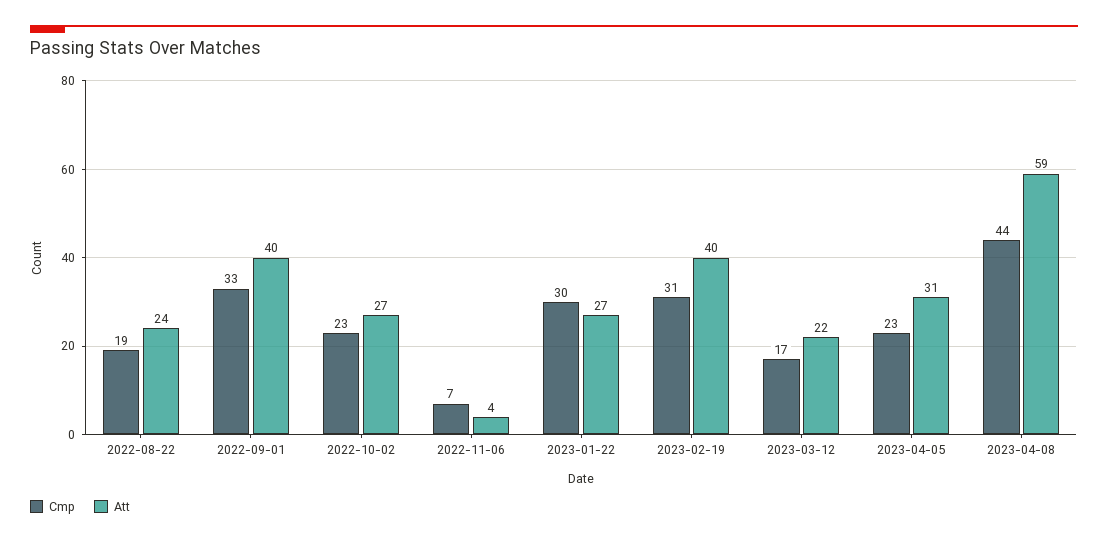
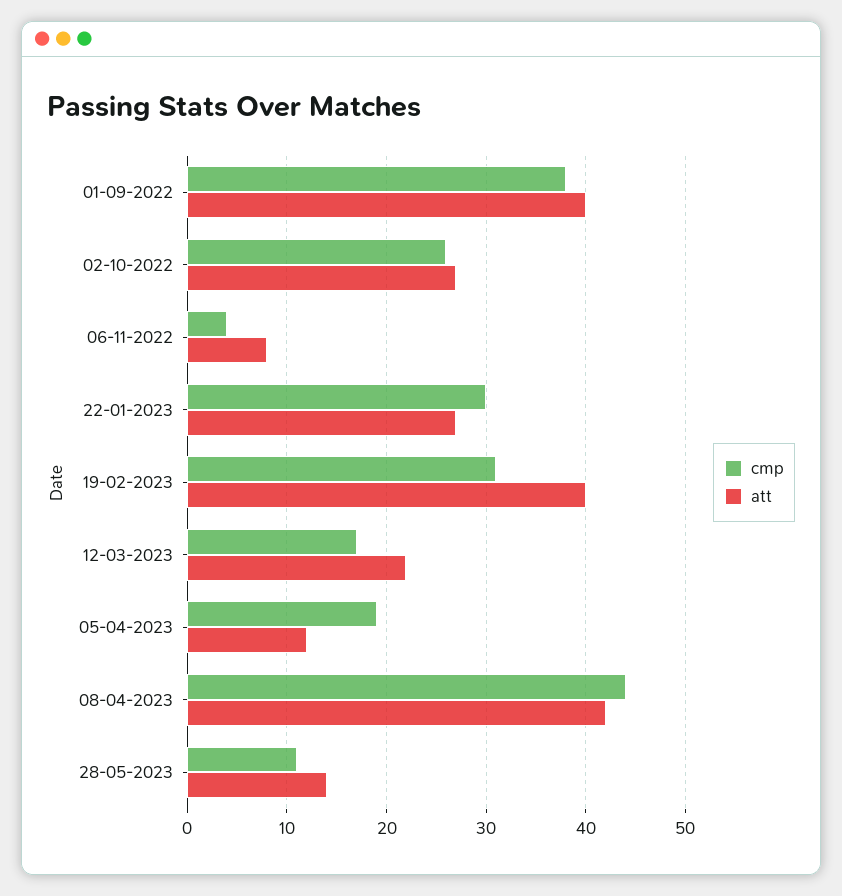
Cmp, 2022-08-22: 19 -> none
Att, 2022-08-22: 24 -> none
Cmp, 2022-09-01: 33 -> 38
Cmp, 2022-10-02: 23 -> 26
Cmp, 2022-11-06: 7 -> 4
Att, 2022-11-06: 4 -> 8
Cmp, 2023-04-05: 23 -> 19
Att, 2023-04-05: 31 -> 12
Att, 2023-04-08: 59 -> 42
Cmp, 28-05-2023: none -> 11
Att, 28-05-2023: none -> 14

